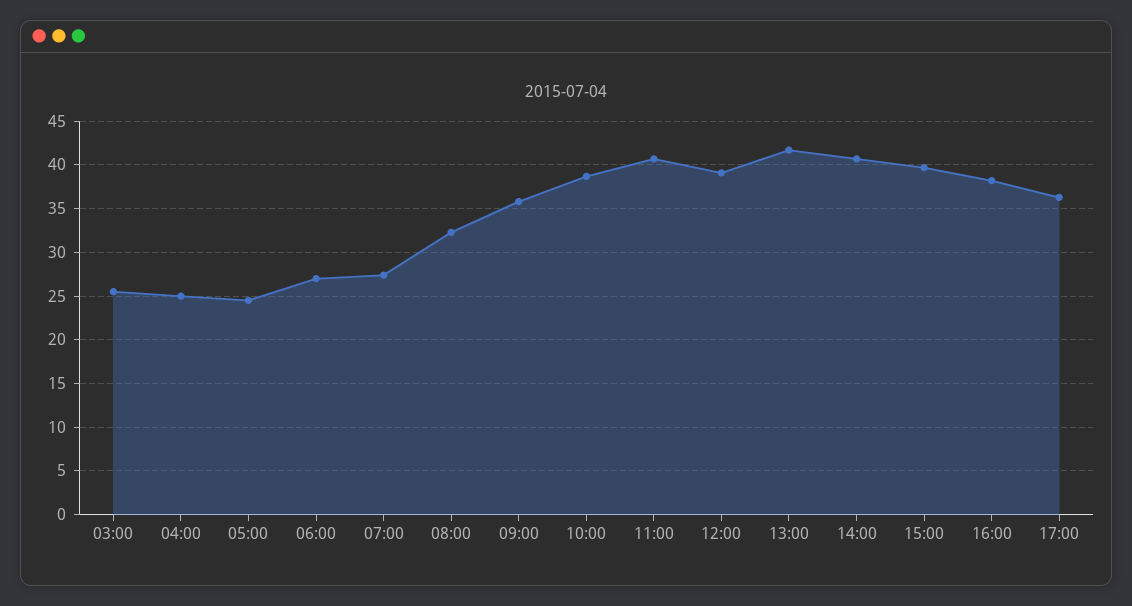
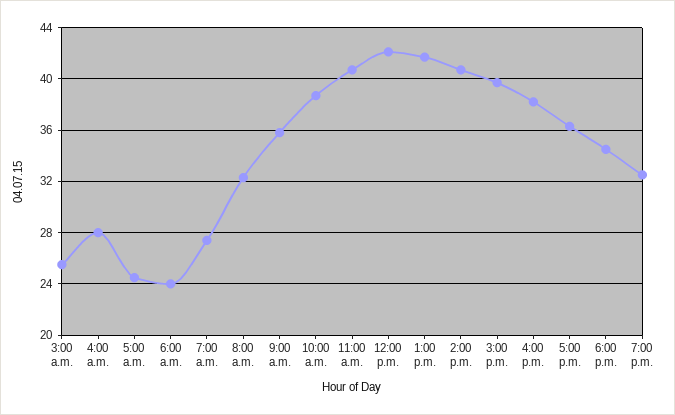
04:00: 25 -> 28
06:00: 27 -> 24
12:00: 39 -> 42
6:00 p.m.: none -> 34.5
7:00 p.m.: none -> 32.5

